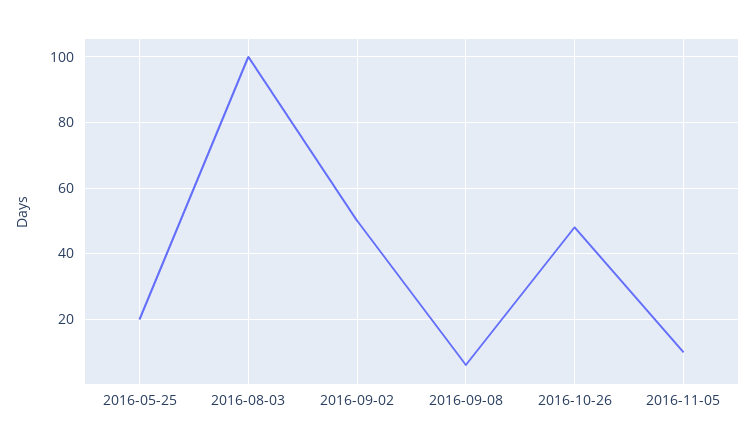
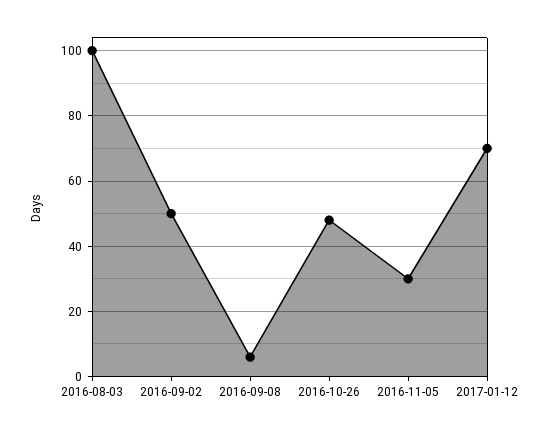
2016-05-25: 20 -> none
2016-11-05: 10 -> 30
2017-01-12: none -> 70

